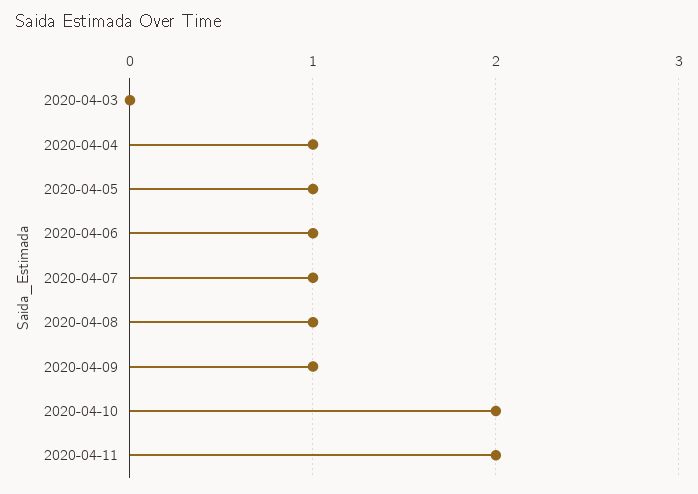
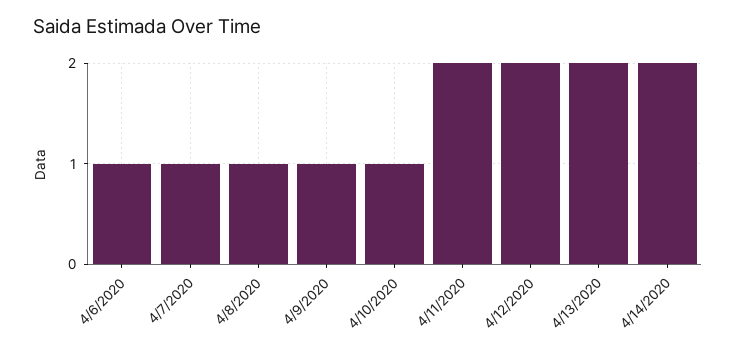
2020-04-03: 0 -> none
2020-04-04: 1 -> none
2020-04-05: 1 -> none
2020-04-10: 2 -> 1
4/12/2020: none -> 2
4/13/2020: none -> 2
4/14/2020: none -> 2

